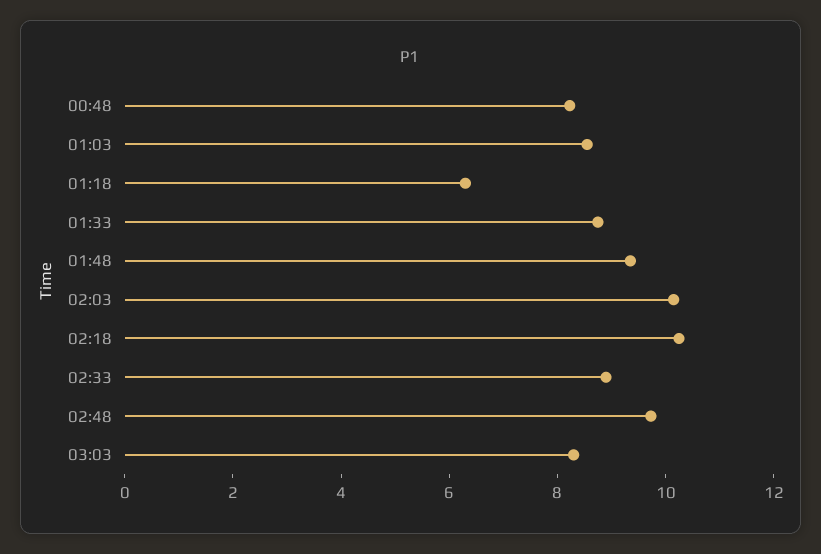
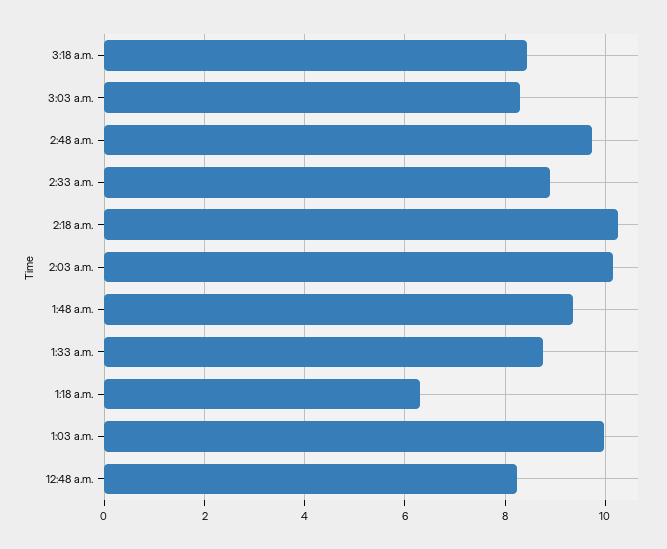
01:03: 8.5 -> 10
3:18 a.m.: none -> 8.4

